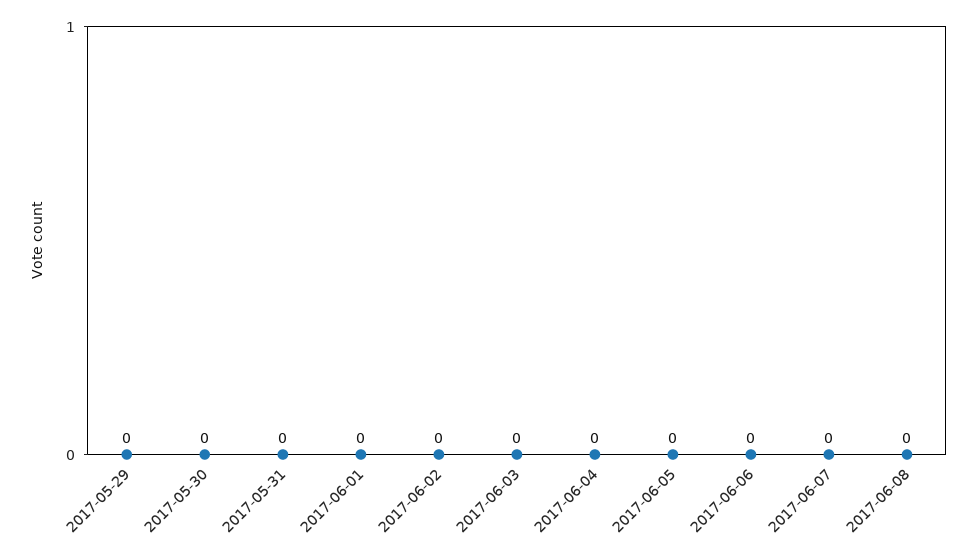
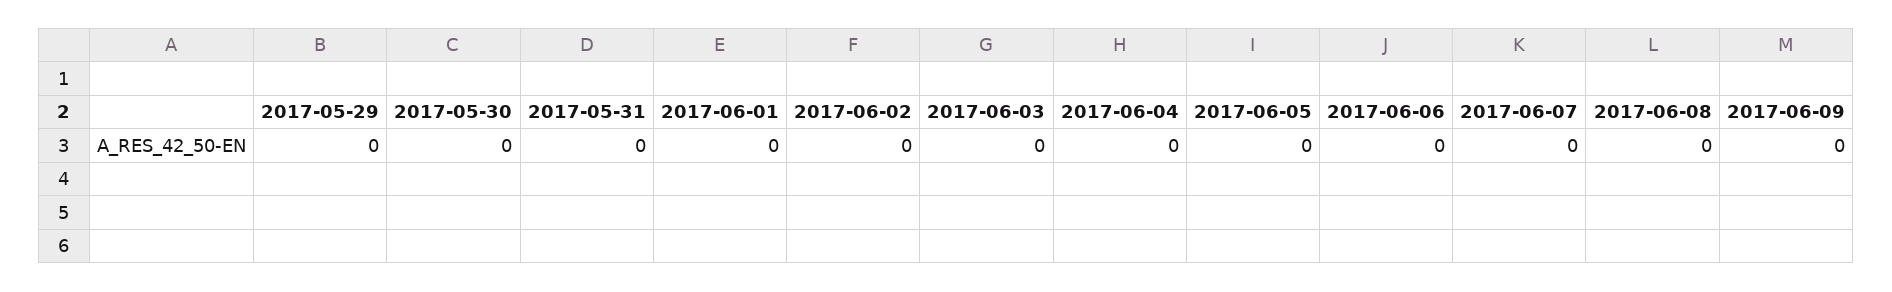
2017-06-09: none -> 0

